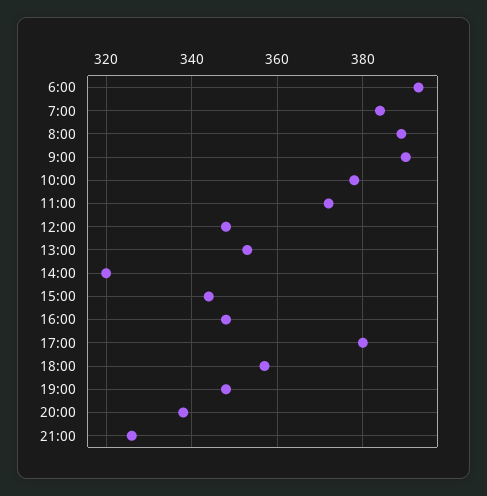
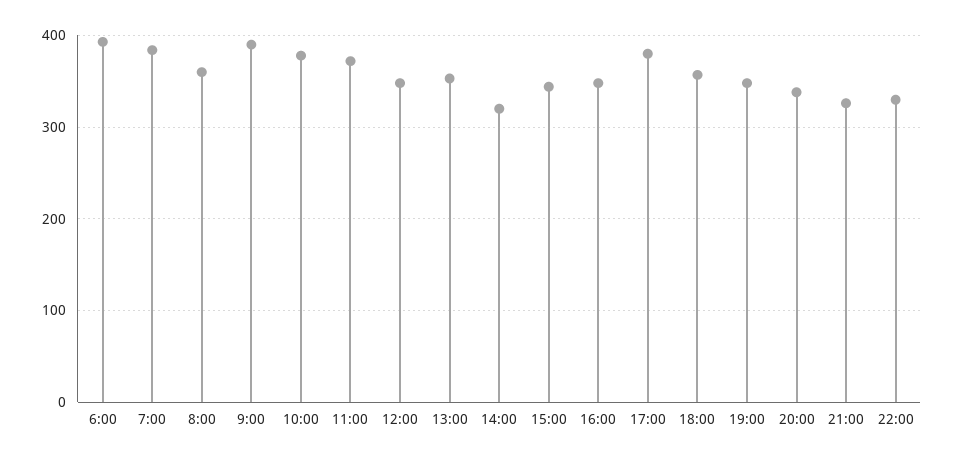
8:00: 390 -> 360
22:00: none -> 330

